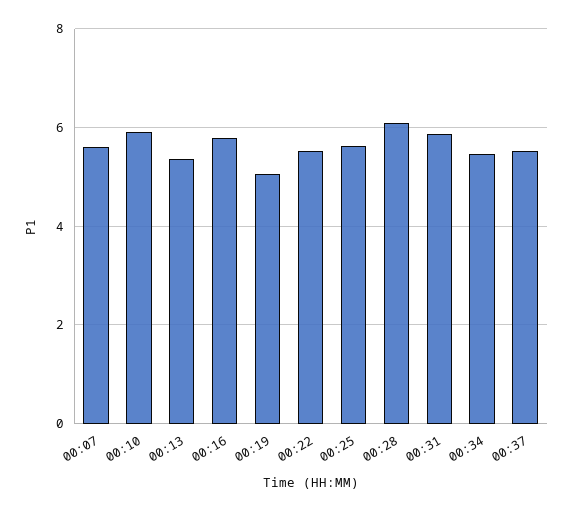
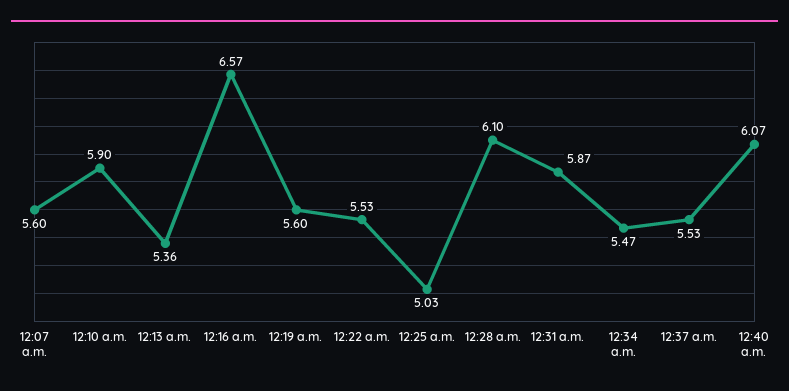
00:16: 5.8 -> 6.57
00:19: 5 -> 5.6
00:25: 5.6 -> 5.03
12:40 a.m.: none -> 6.07

